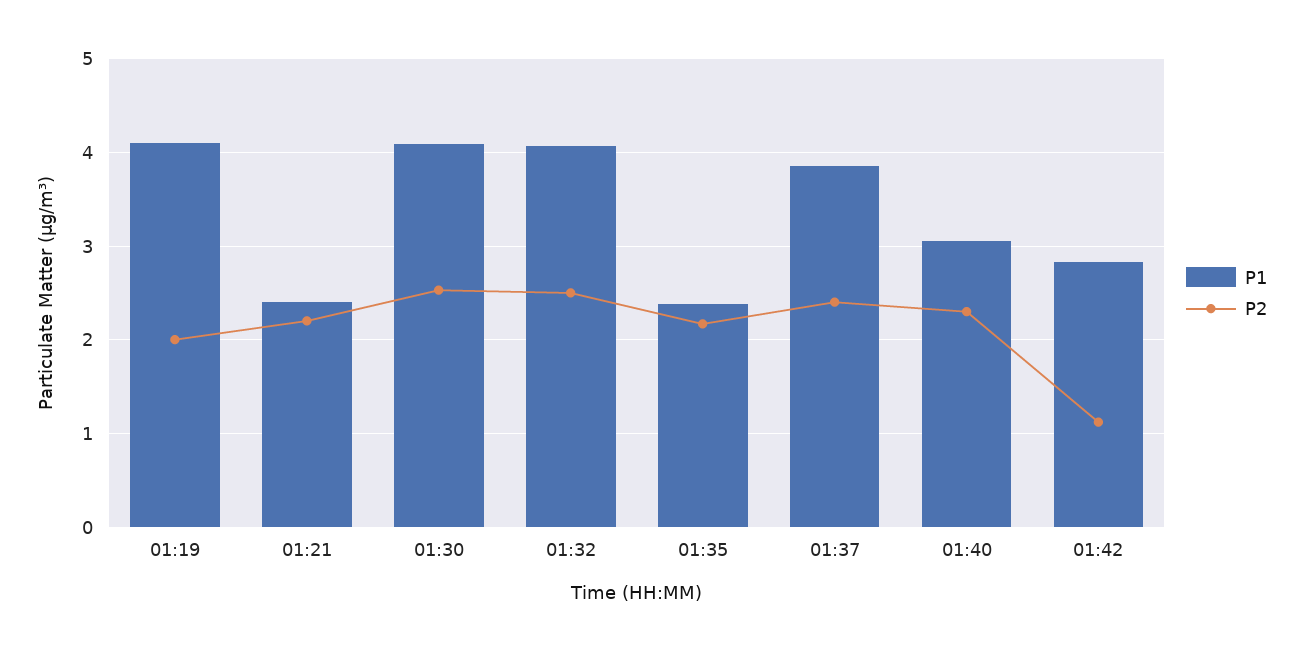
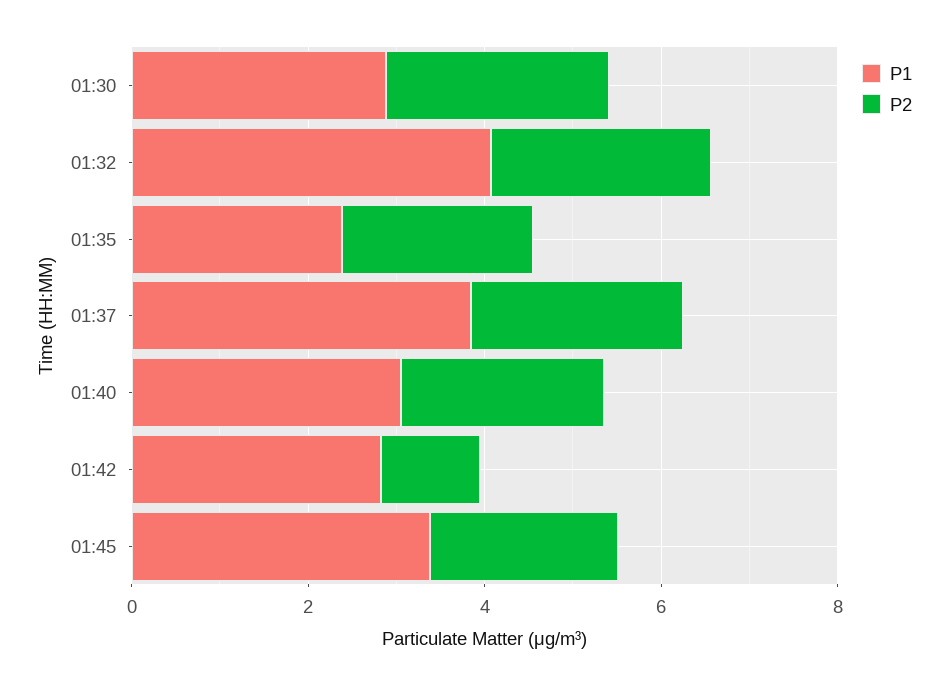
P1, 01:19: 4.1 -> none
P2, 01:19: 2 -> none
P1, 01:21: 2.4 -> none
P2, 01:21: 2.2 -> none
P1, 01:30: 4.1 -> 3
P1, 01:45: none -> 3.5
P2, 01:45: none -> 2

